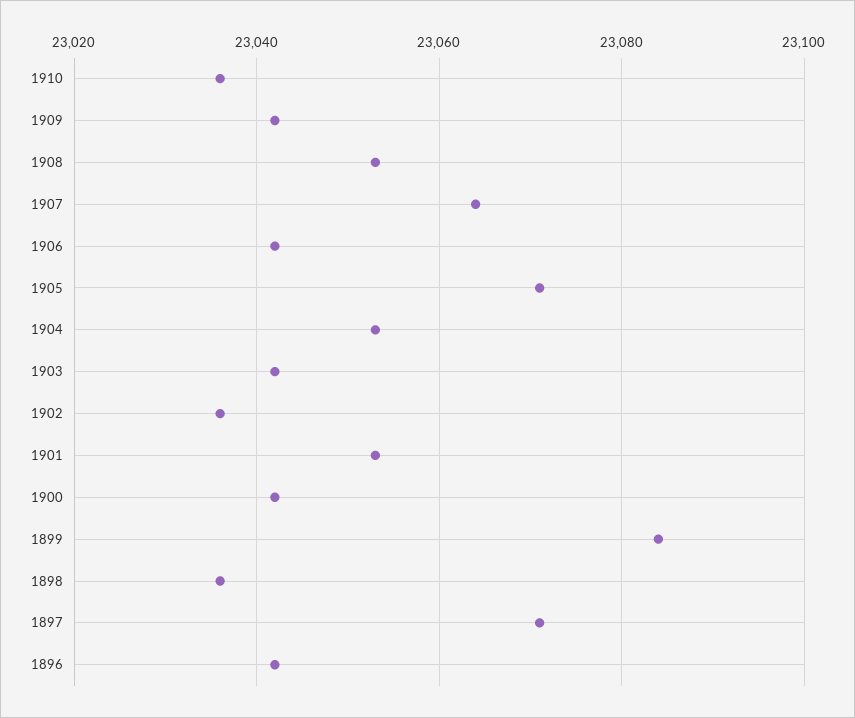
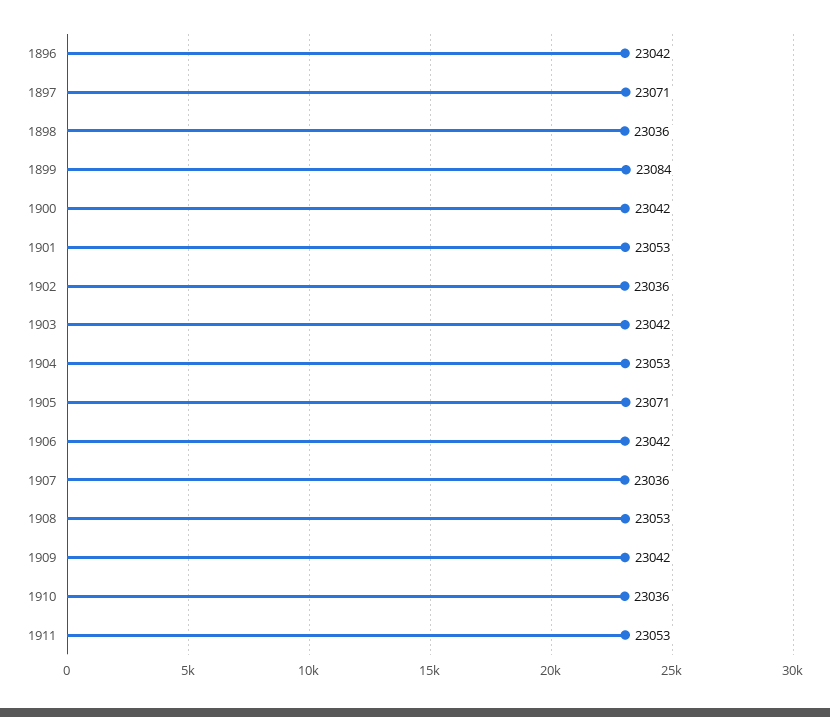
1907: 23065 -> 23036
1911: none -> 23053

